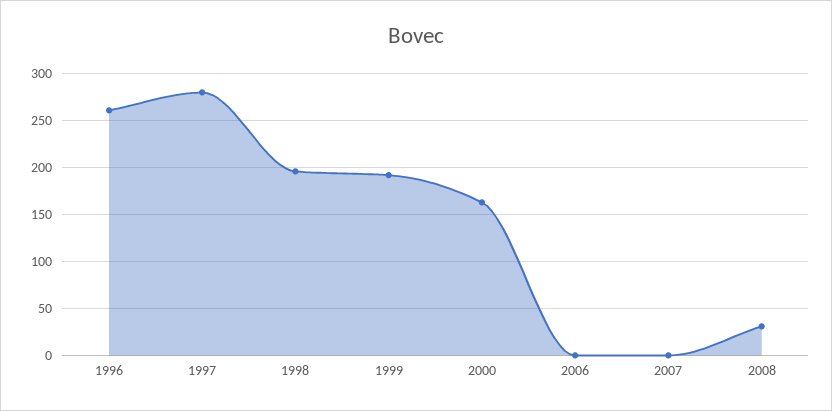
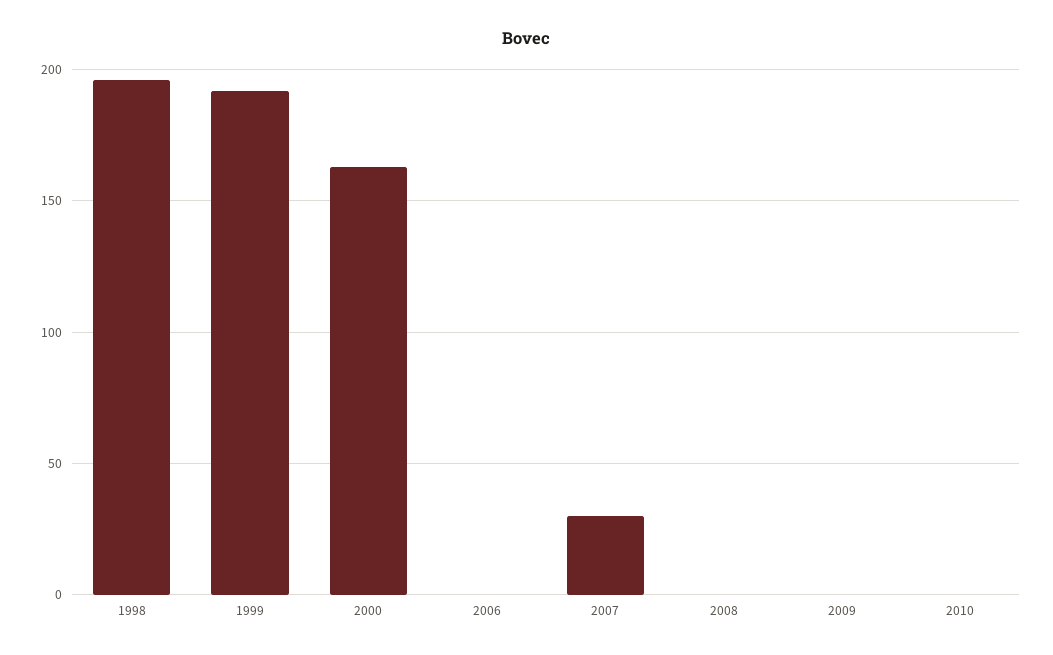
1996: 260 -> none
1997: 280 -> none
2007: 0 -> 30
2008: 30 -> 0
2009: none -> 0
2010: none -> 0

